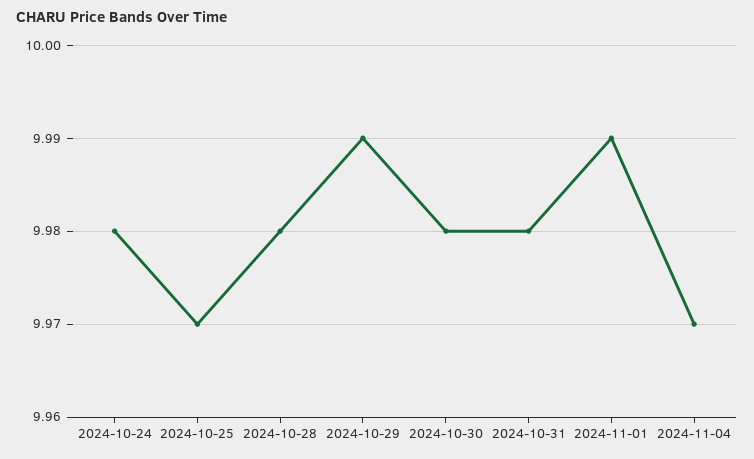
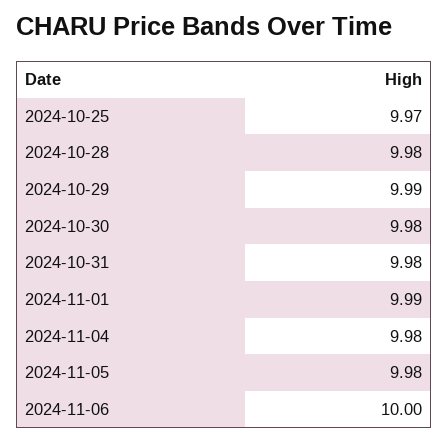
2024-10-24: 9.98 -> none
2024-11-04: 9.97 -> 9.98
2024-11-05: none -> 9.98
2024-11-06: none -> 10

